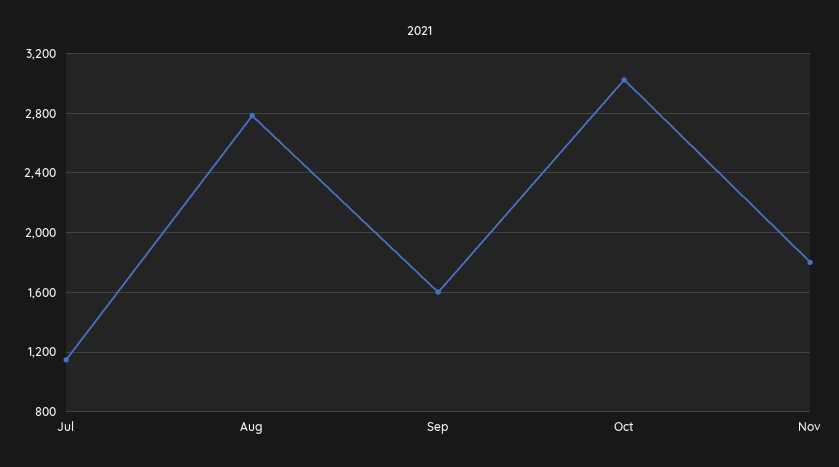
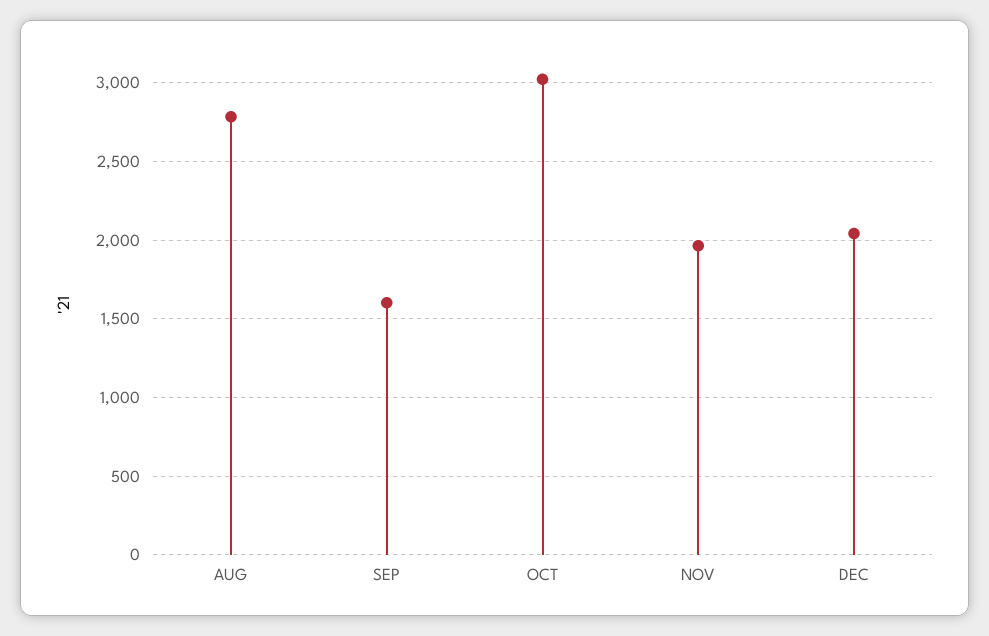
Jul: 1150 -> none
Nov: 1800 -> 1950
DEC: none -> 2050

